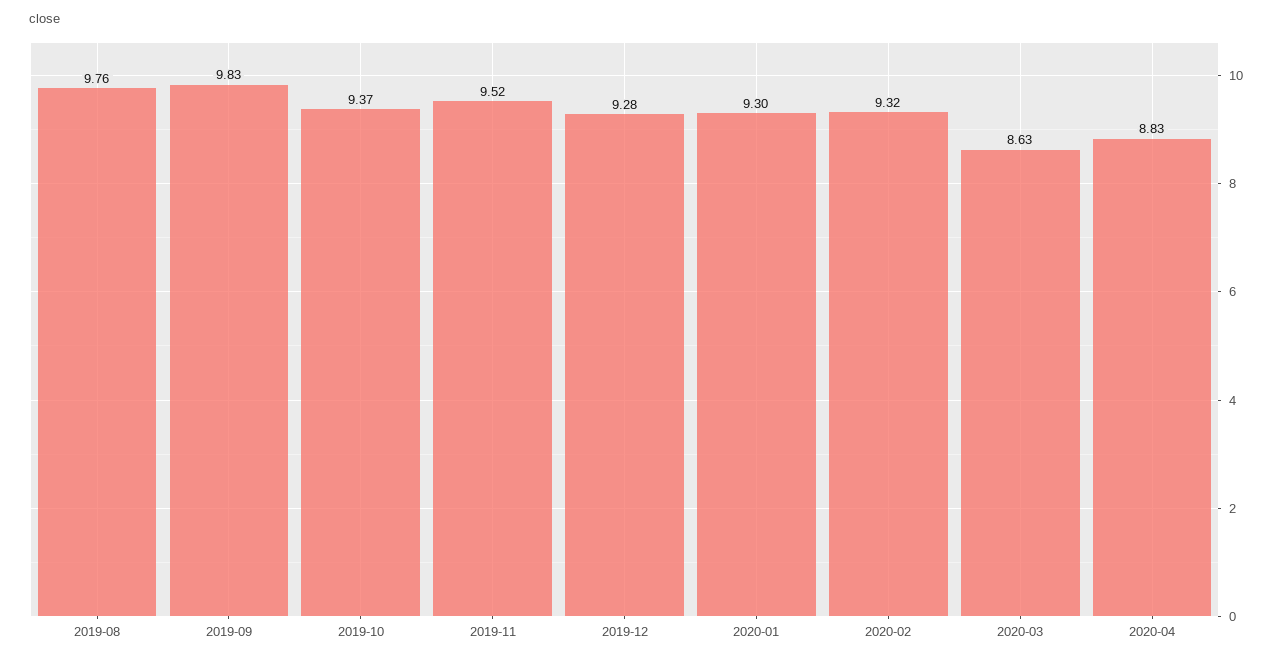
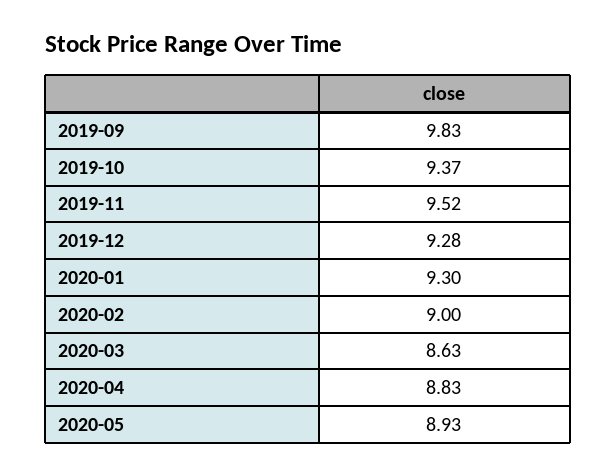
2019-08: 9.76 -> none
2020-02: 9.32 -> 9
2020-05: none -> 8.93

